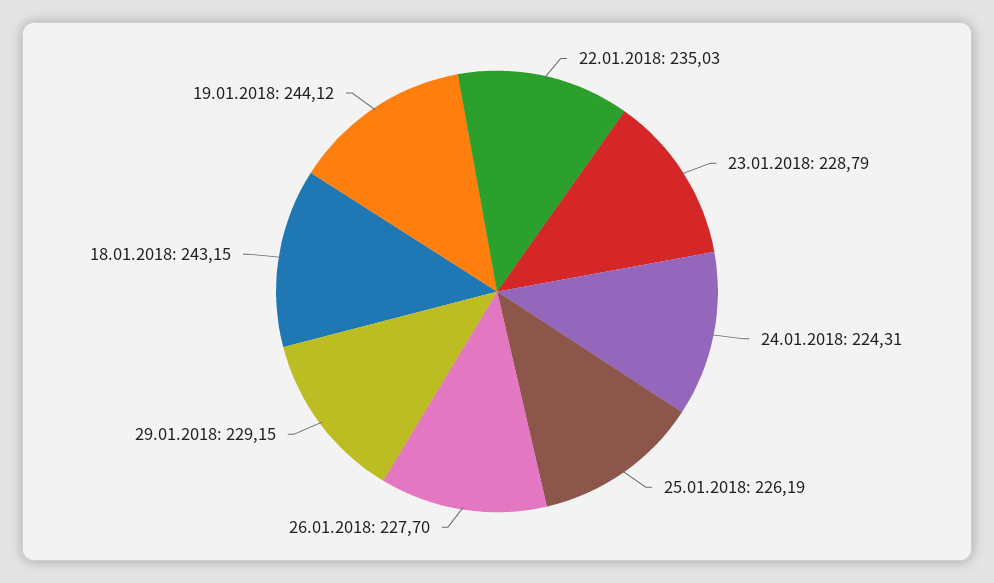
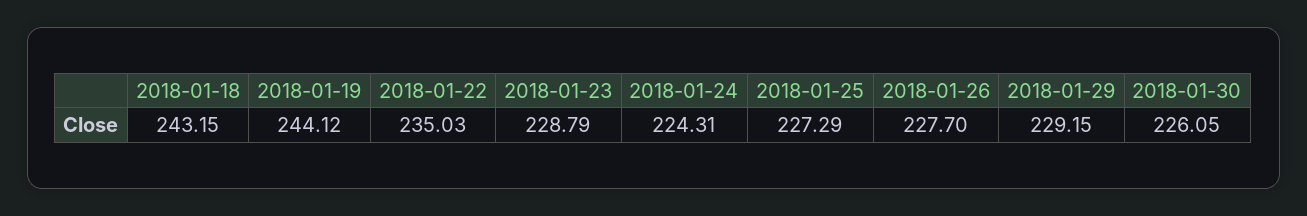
25.01.2018: 226.19 -> 227.29
2018-01-30: none -> 226.05

